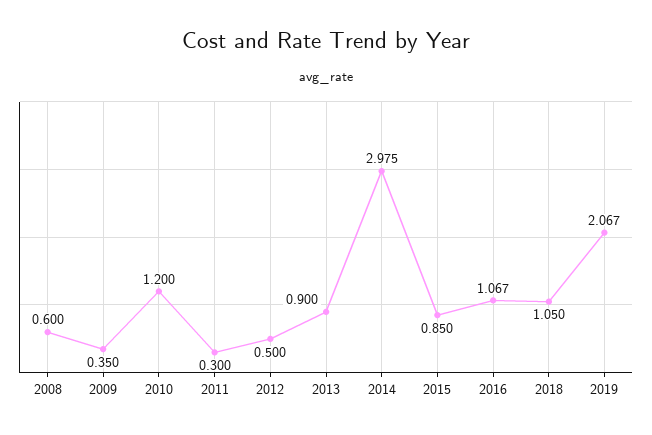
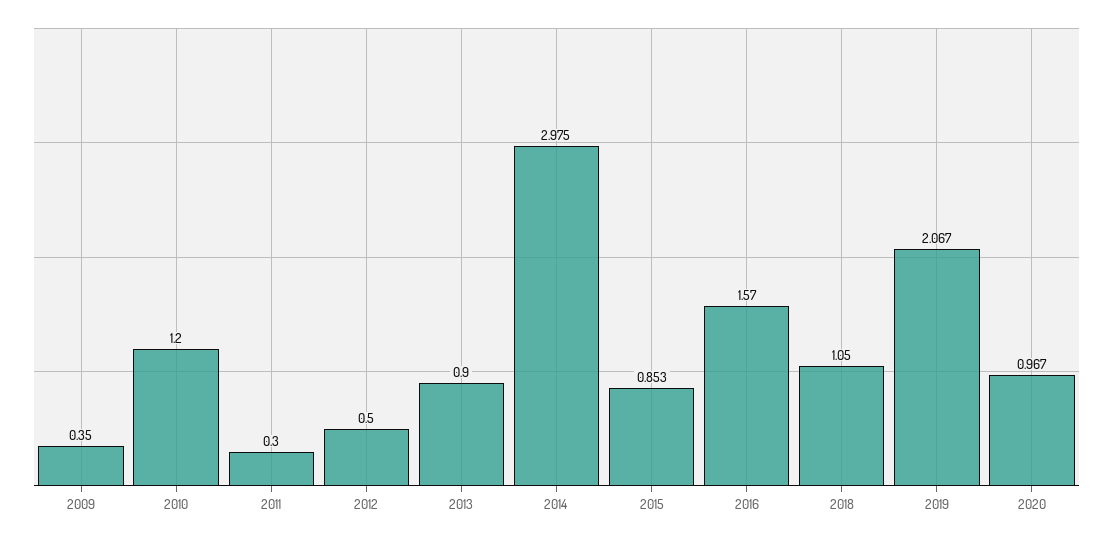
2008: 0.6 -> none
2015: 0.85 -> 0.853
2016: 1.067 -> 1.57
2020: none -> 0.967

